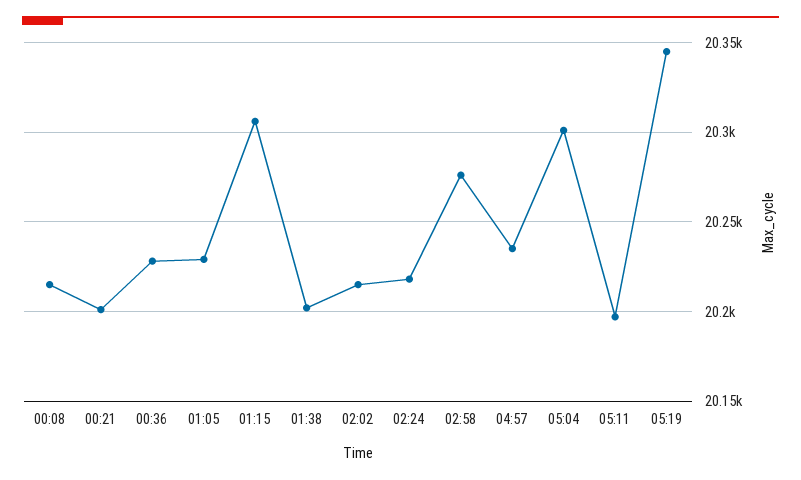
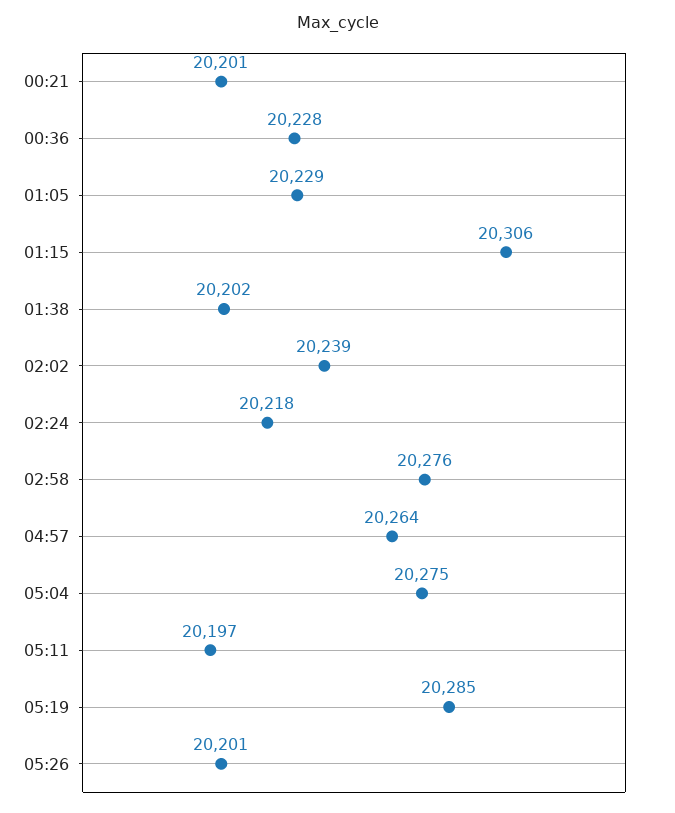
00:08: 20215 -> none
02:02: 20215 -> 20239
04:57: 20235 -> 20264
05:04: 20300 -> 20275
05:19: 20345 -> 20285
05:26: none -> 20201

